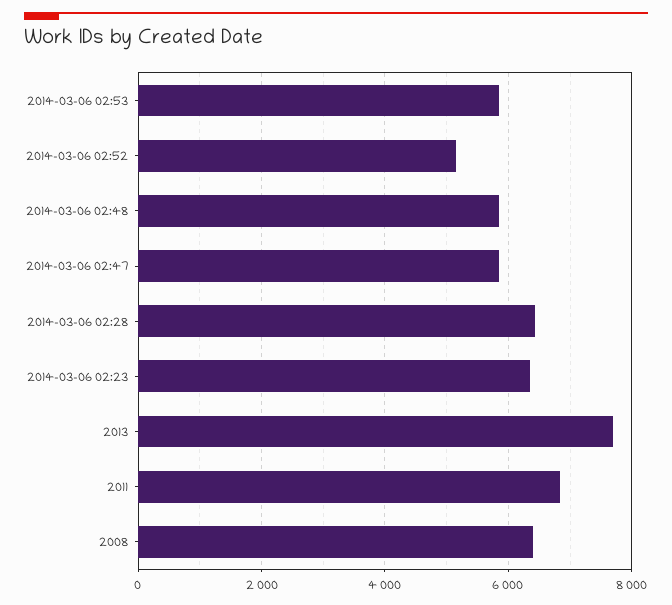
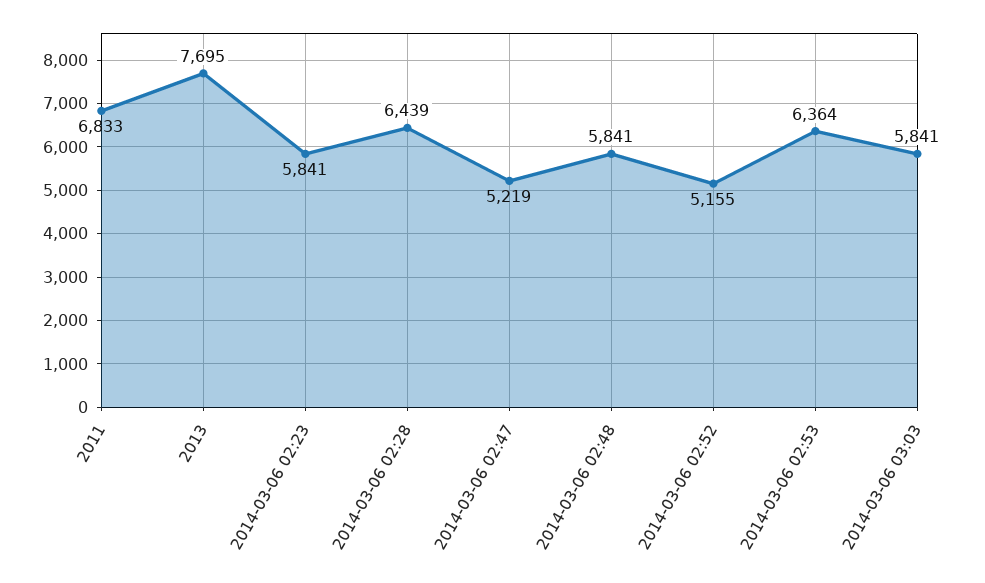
2014-03-06 02:53: 5800 -> 6364
2014-03-06 02:47: 5800 -> 5219
2014-03-06 02:23: 6400 -> 5841
2008: 6400 -> none
2014-03-06 03:03: none -> 5841

